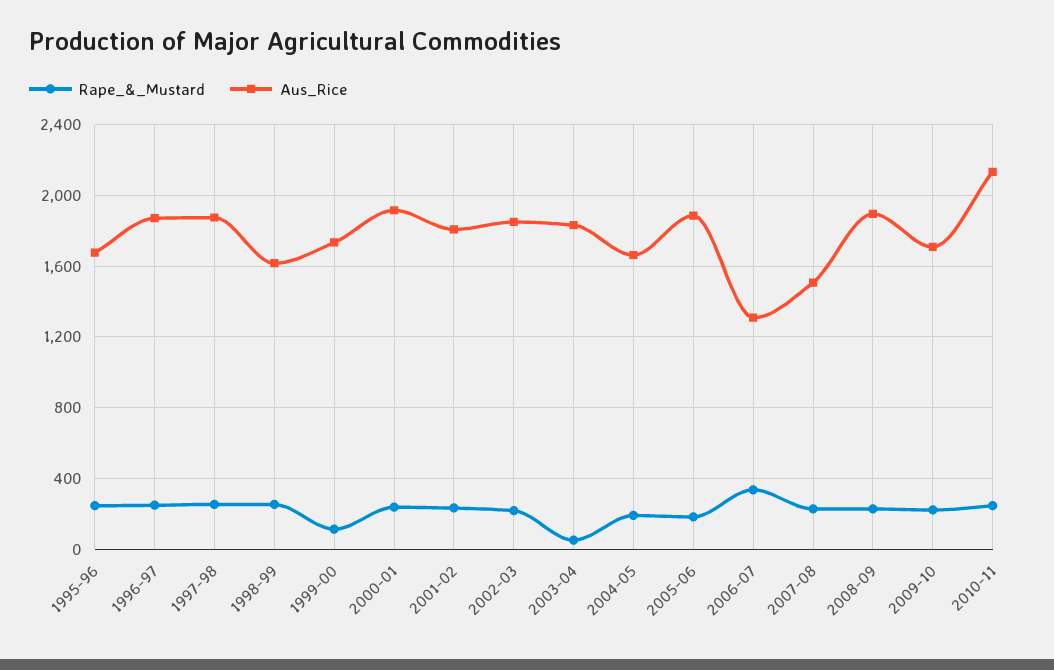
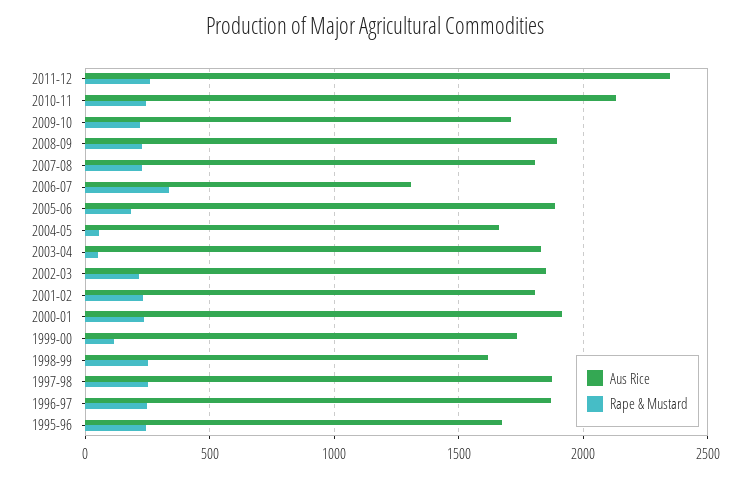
Rape_&_Mustard, 2004-05: 200 -> 50
Aus_Rice, 2007-08: 1500 -> 1800
Aus_Rice, 2011-12: none -> 2350
Rape_&_Mustard, 2011-12: none -> 250

